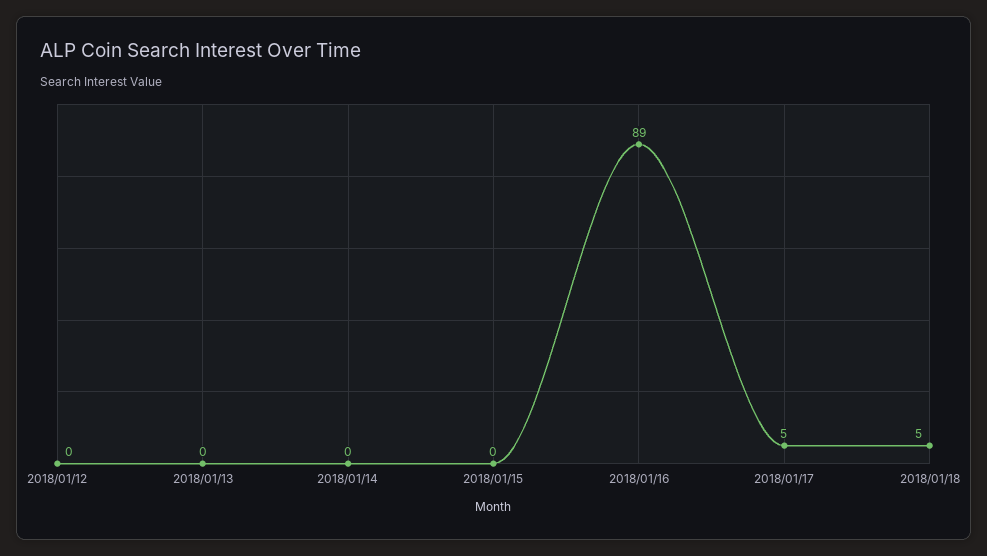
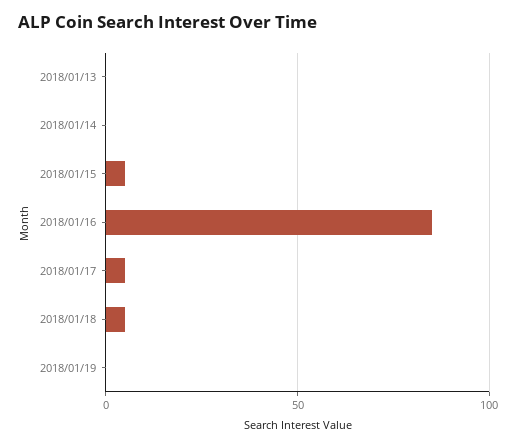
2018/01/12: 0 -> none
2018/01/15: 0 -> 5
2018/01/16: 89 -> 85
2018/01/19: none -> 0

